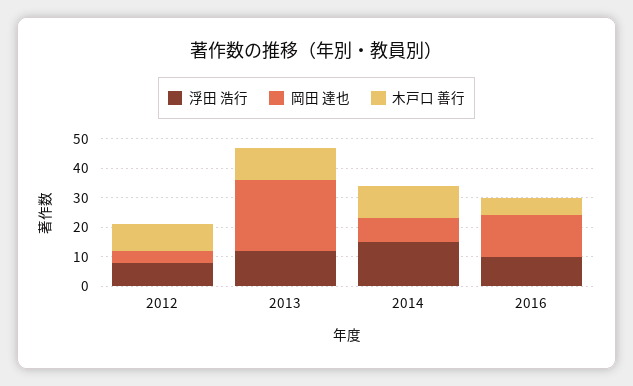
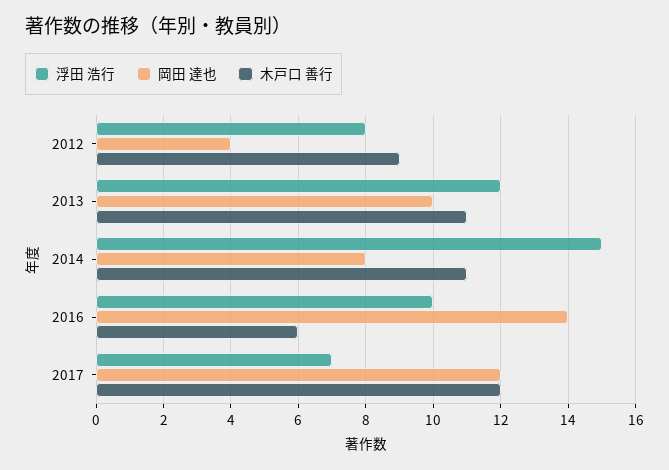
岡田 達也, 2013: 25 -> 10
浮田 浩行, 2017: none -> 7
岡田 達也, 2017: none -> 12
木戸口 善行, 2017: none -> 12

